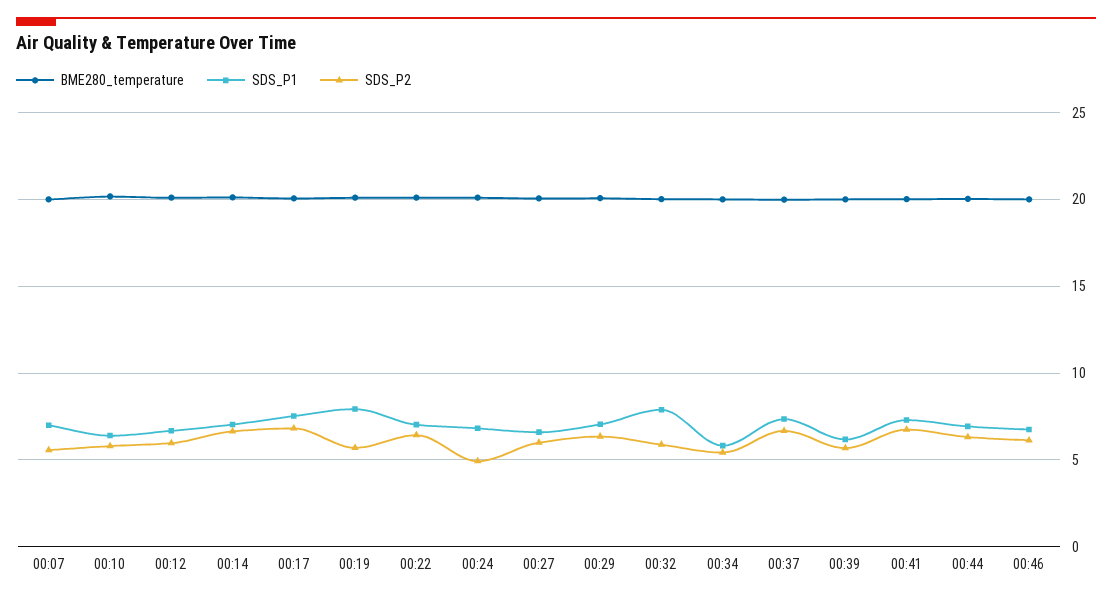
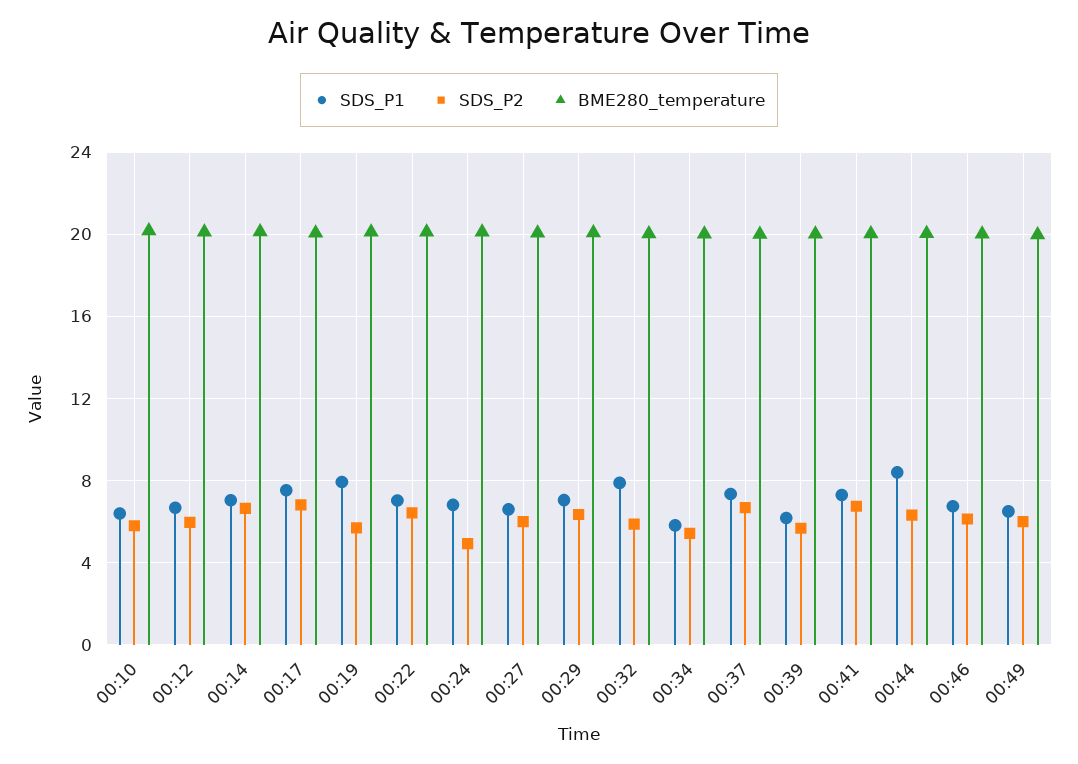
BME280_temperature, 00:07: 20 -> none
SDS_P1, 00:07: 7 -> none
SDS_P2, 00:07: 5.5 -> none
SDS_P1, 00:44: 7 -> 8.5
SDS_P1, 00:49: none -> 6.5
SDS_P2, 00:49: none -> 6
BME280_temperature, 00:49: none -> 20

